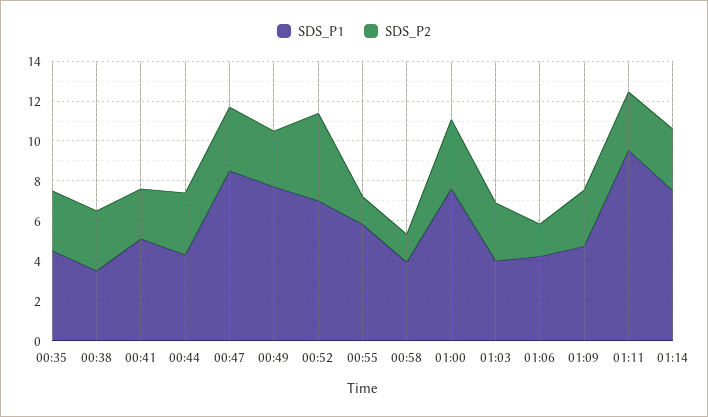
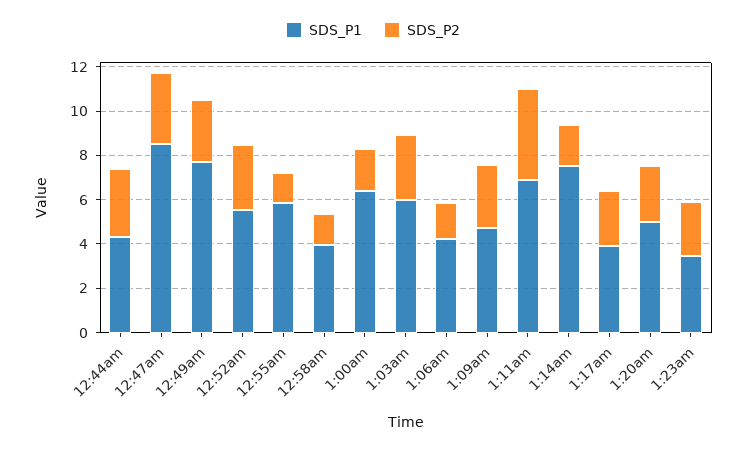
SDS_P1, 00:35: 4.5 -> none
SDS_P2, 00:35: 3 -> none
SDS_P1, 00:38: 3.5 -> none
SDS_P2, 00:38: 3 -> none
SDS_P1, 00:41: 5 -> none
SDS_P2, 00:41: 2.5 -> none
SDS_P1, 00:52: 7 -> 5.5
SDS_P2, 00:52: 4.5 -> 3
SDS_P1, 01:00: 7.5 -> 6.5
SDS_P2, 01:00: 3.5 -> 2
SDS_P1, 01:03: 4 -> 6
SDS_P1, 01:11: 9.5 -> 7
SDS_P2, 01:11: 3 -> 4
SDS_P2, 01:14: 3 -> 2
SDS_P1, 1:17am: none -> 4
SDS_P2, 1:17am: none -> 2.5
SDS_P1, 1:20am: none -> 5
SDS_P2, 1:20am: none -> 2.5
SDS_P1, 1:23am: none -> 3.5
SDS_P2, 1:23am: none -> 2.5

